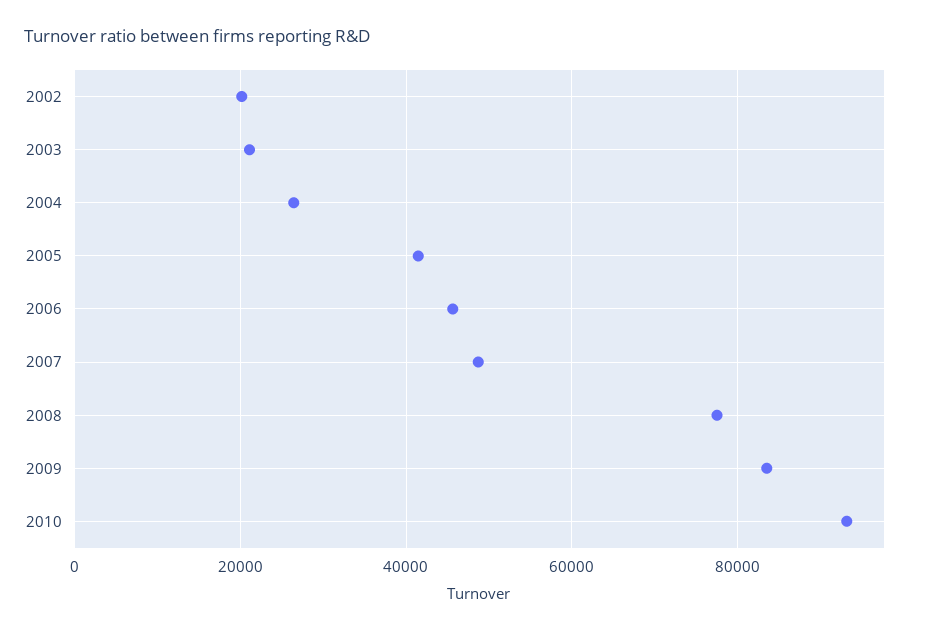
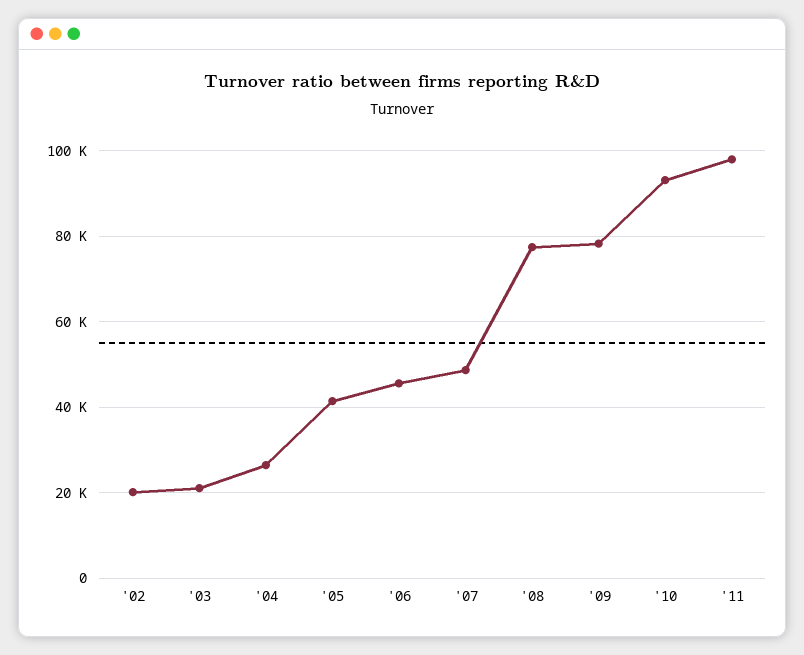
2009: 84000 -> 78000
'11: none -> 98000

